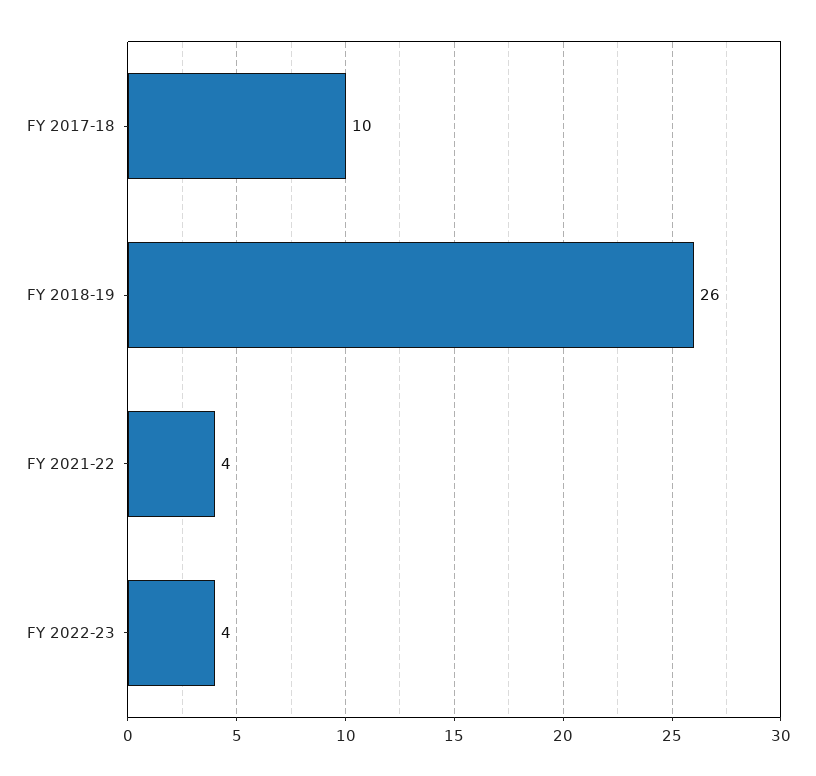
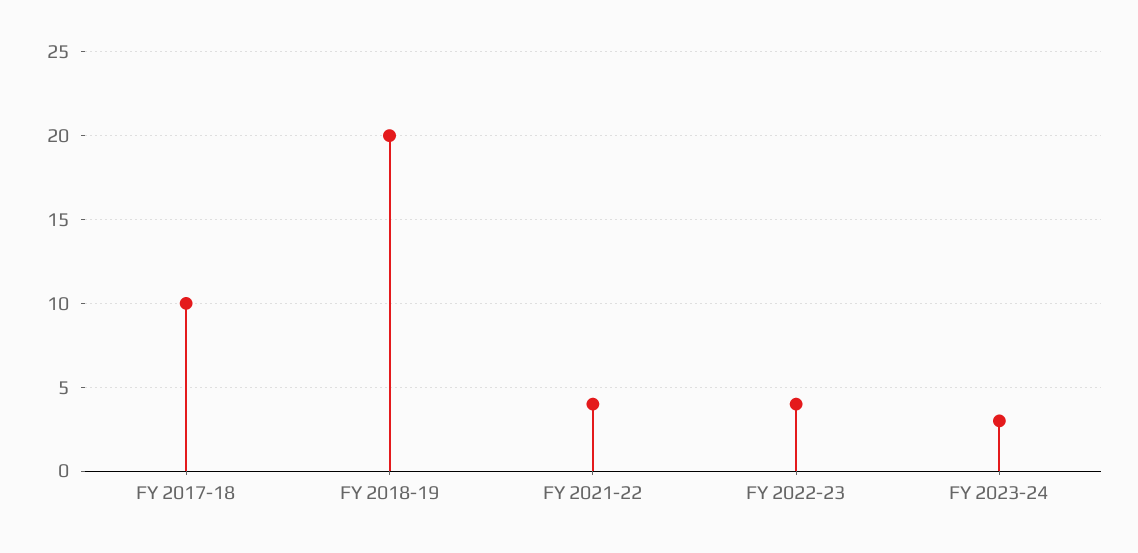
FY 2018-19: 26 -> 20
FY 2023-24: none -> 3

